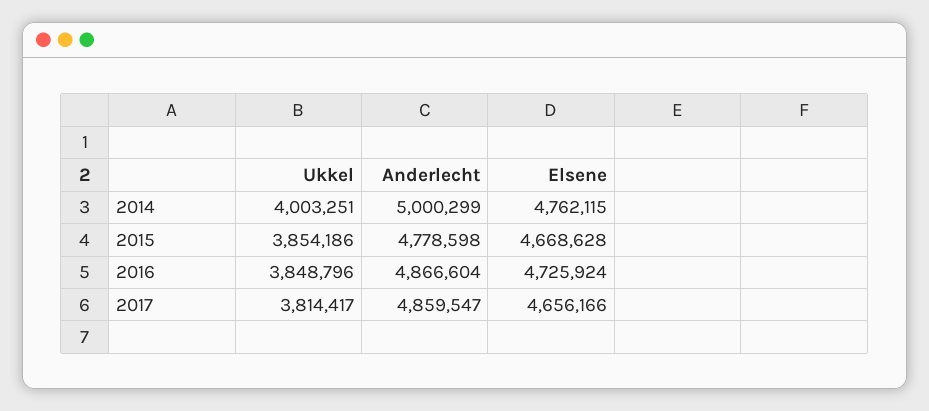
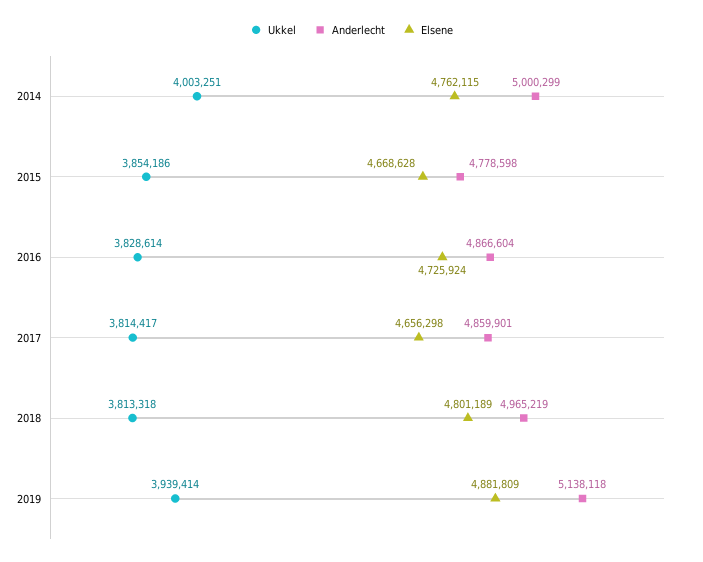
Ukkel, 2016: 3848796 -> 3828614
Anderlecht, 2017: 4859547 -> 4859901
Elsene, 2017: 4656166 -> 4656298
Ukkel, 2018: none -> 3813318
Anderlecht, 2018: none -> 4965219
Elsene, 2018: none -> 4801189
Ukkel, 2019: none -> 3939414
Anderlecht, 2019: none -> 5138118
Elsene, 2019: none -> 4881809

